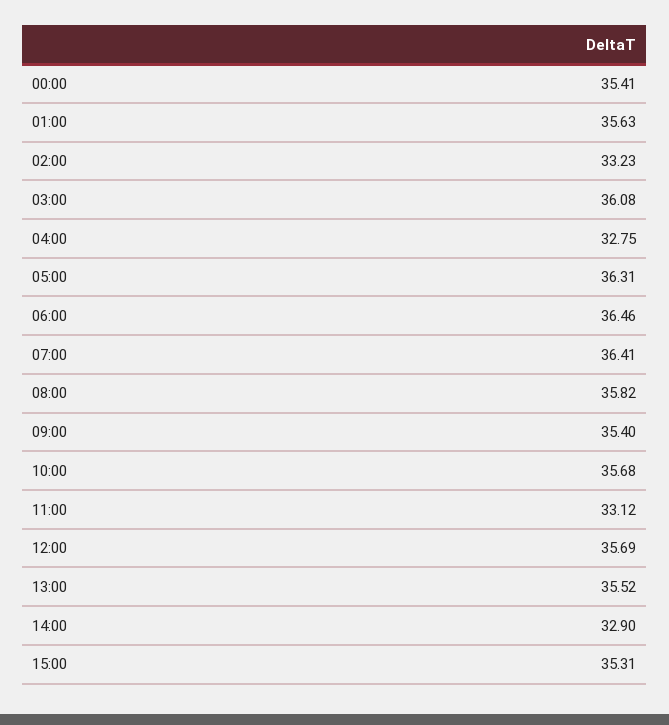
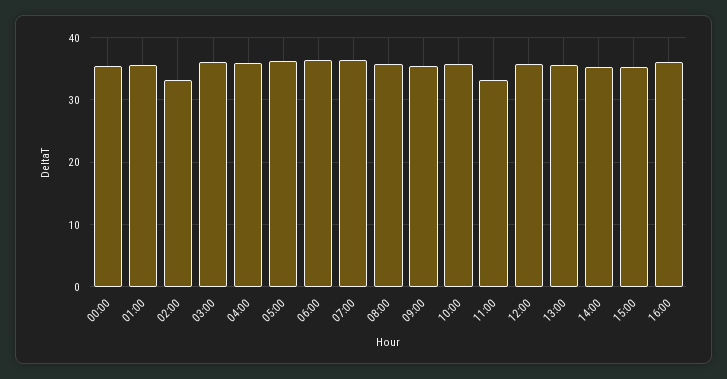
04:00: 32.75 -> 36
14:00: 32.9 -> 35
16:00: none -> 36

